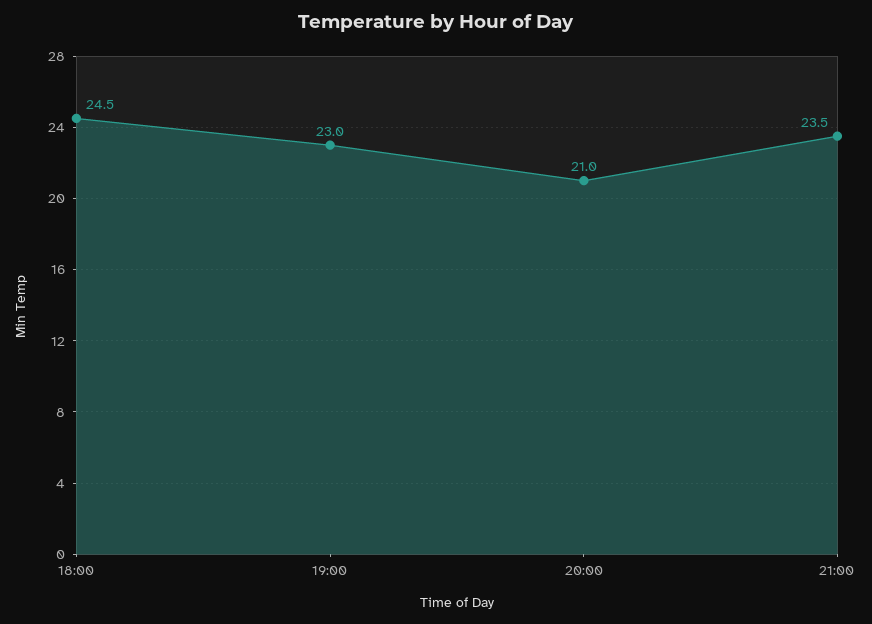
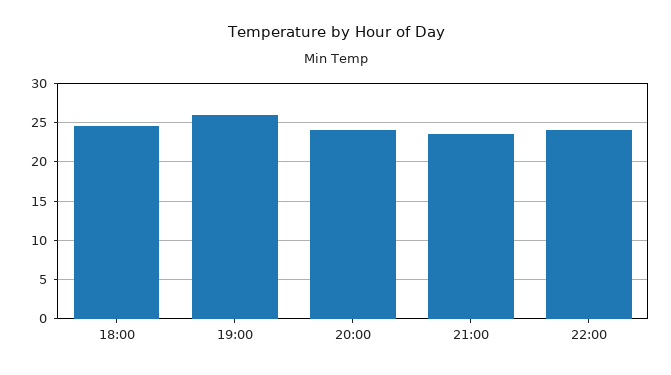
19:00: 23 -> 26
20:00: 21 -> 24
22:00: none -> 24

